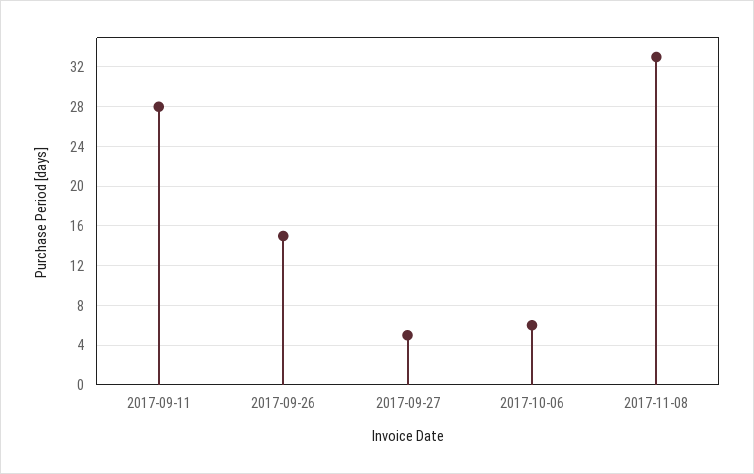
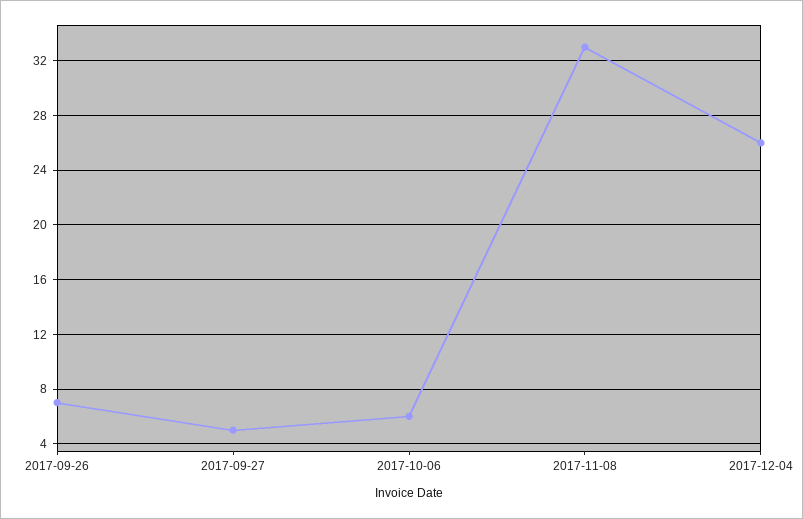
2017-09-11: 28 -> none
2017-09-26: 15 -> 7
2017-12-04: none -> 26

